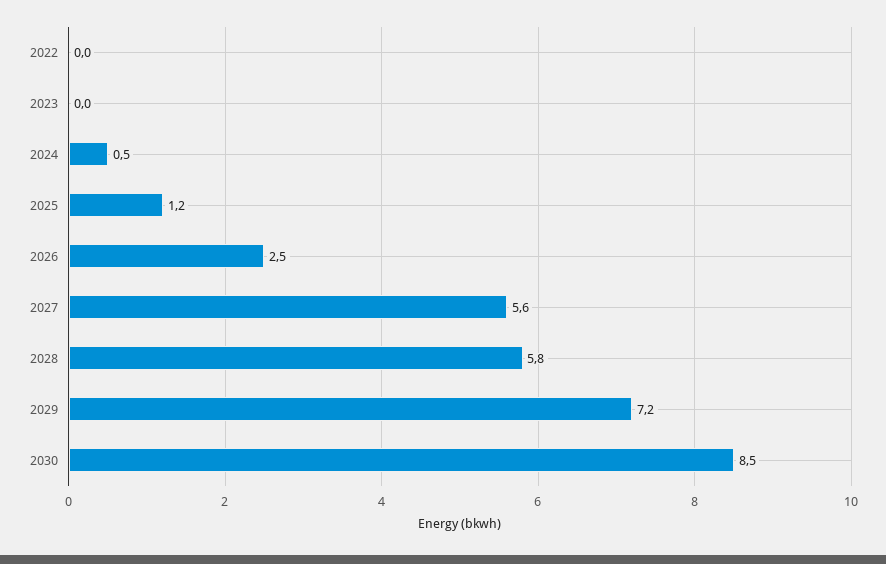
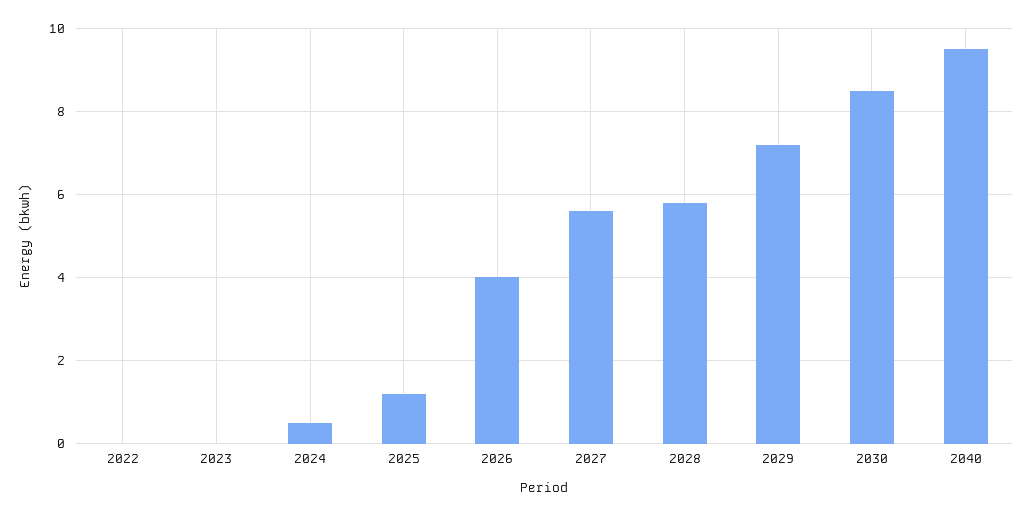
2026: 2.5 -> 4
2040: none -> 9.5

